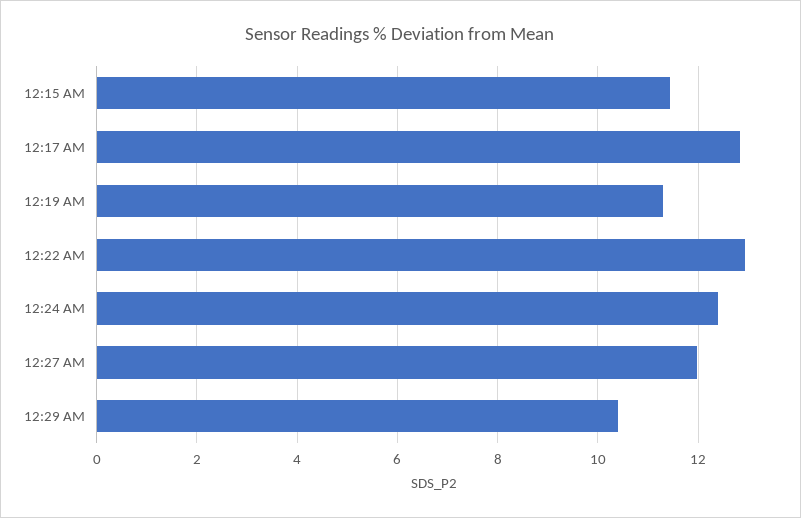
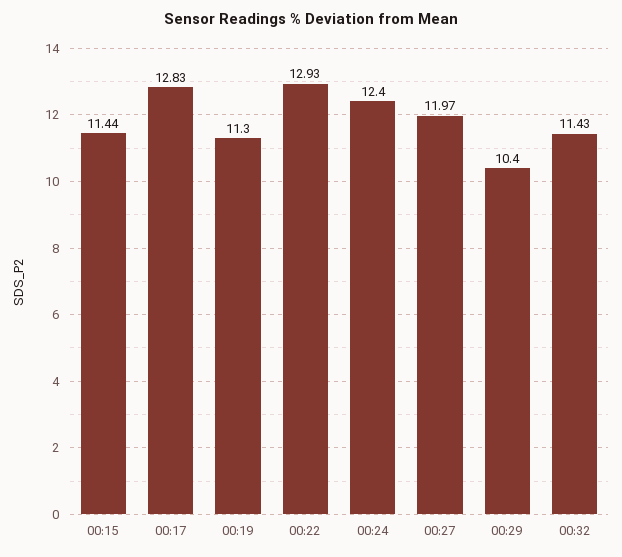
00:32: none -> 11.43

